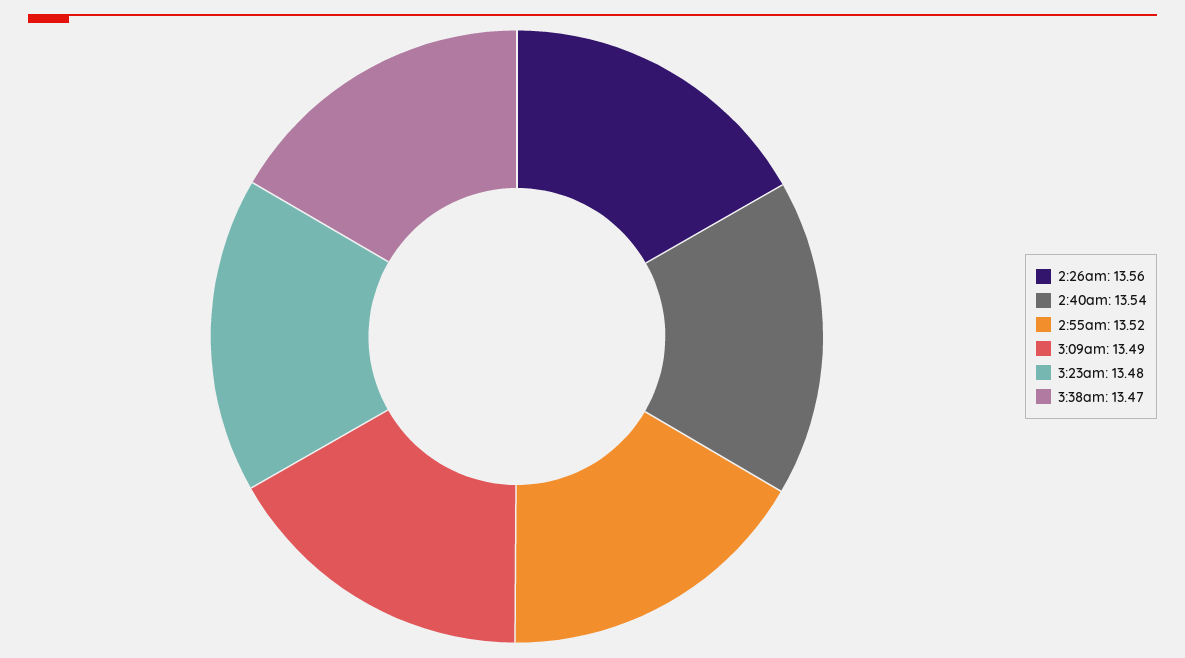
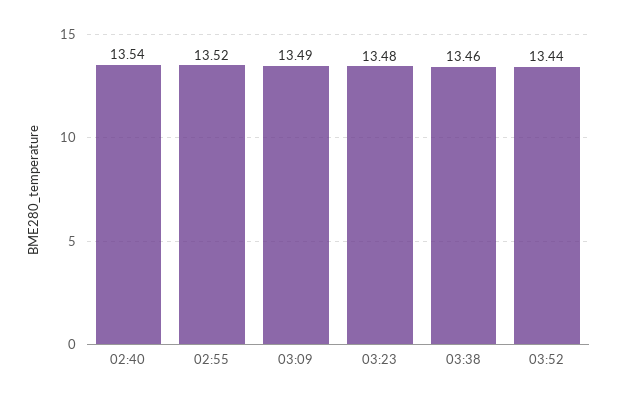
2:26am: 13.56 -> none
3:38am: 13.47 -> 13.46
03:52: none -> 13.44

